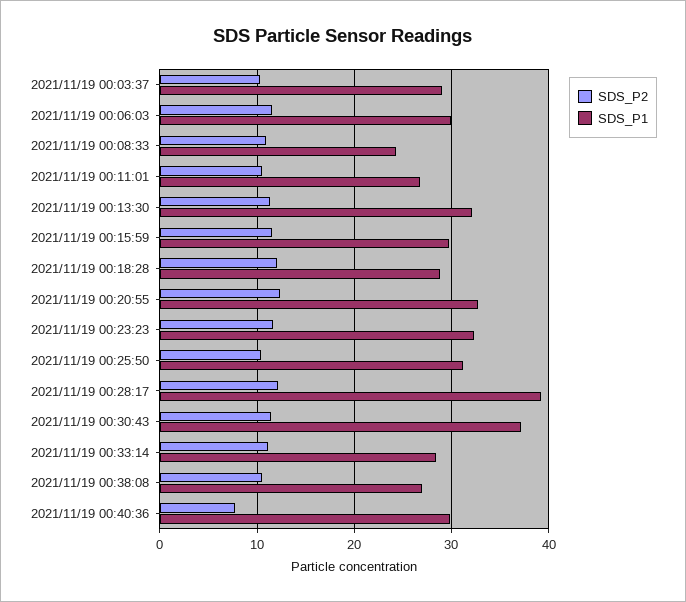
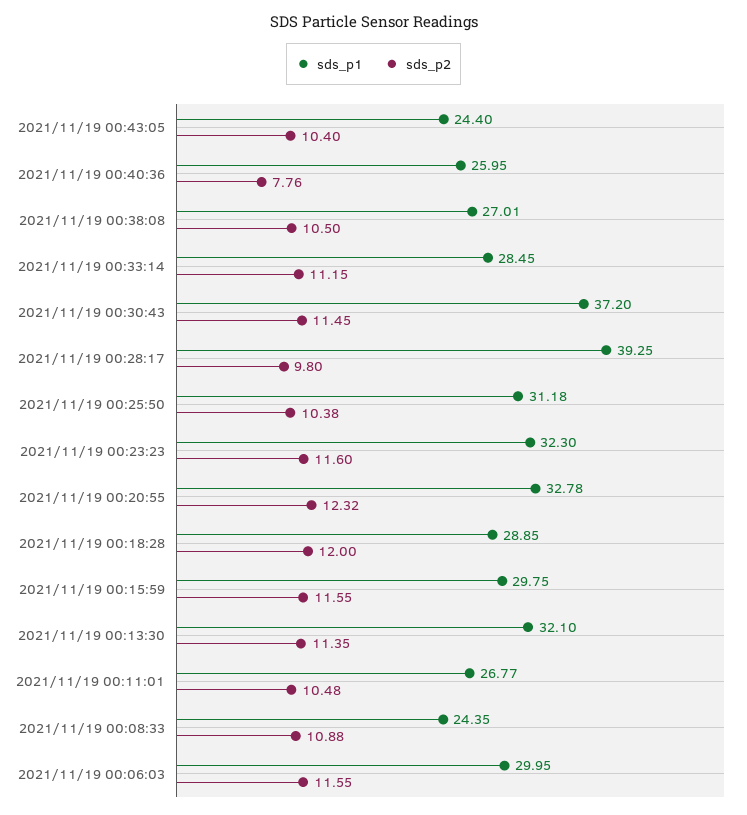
SDS_P2, 2021/11/19 00:03:37: 10 -> none
SDS_P1, 2021/11/19 00:03:37: 29 -> none
SDS_P2, 2021/11/19 00:28:17: 12 -> 9.8
SDS_P1, 2021/11/19 00:40:36: 30 -> 25.95
SDS_P1, 2021/11/19 00:43:05: none -> 24.4
SDS_P2, 2021/11/19 00:43:05: none -> 10.4

